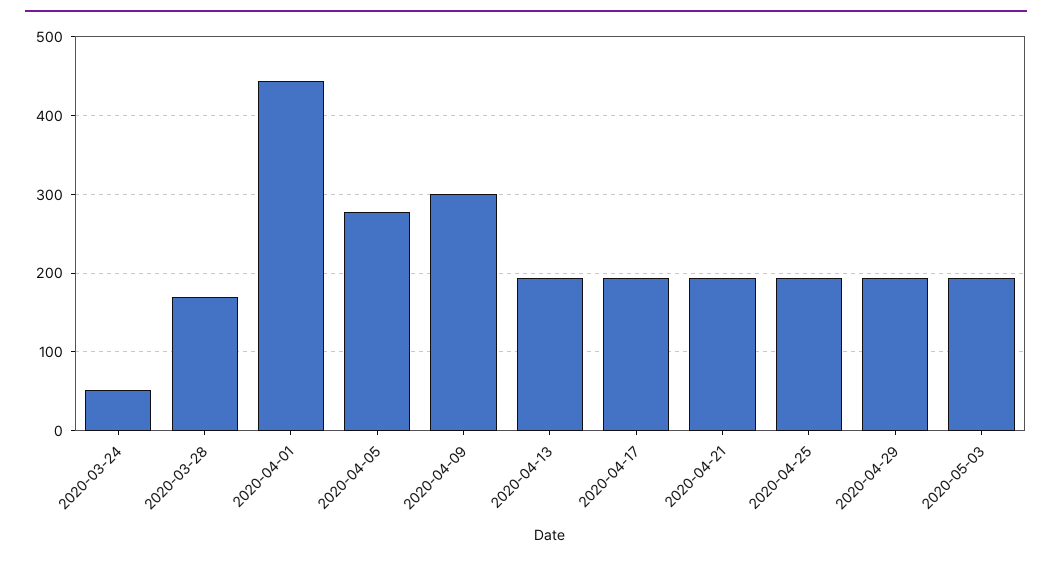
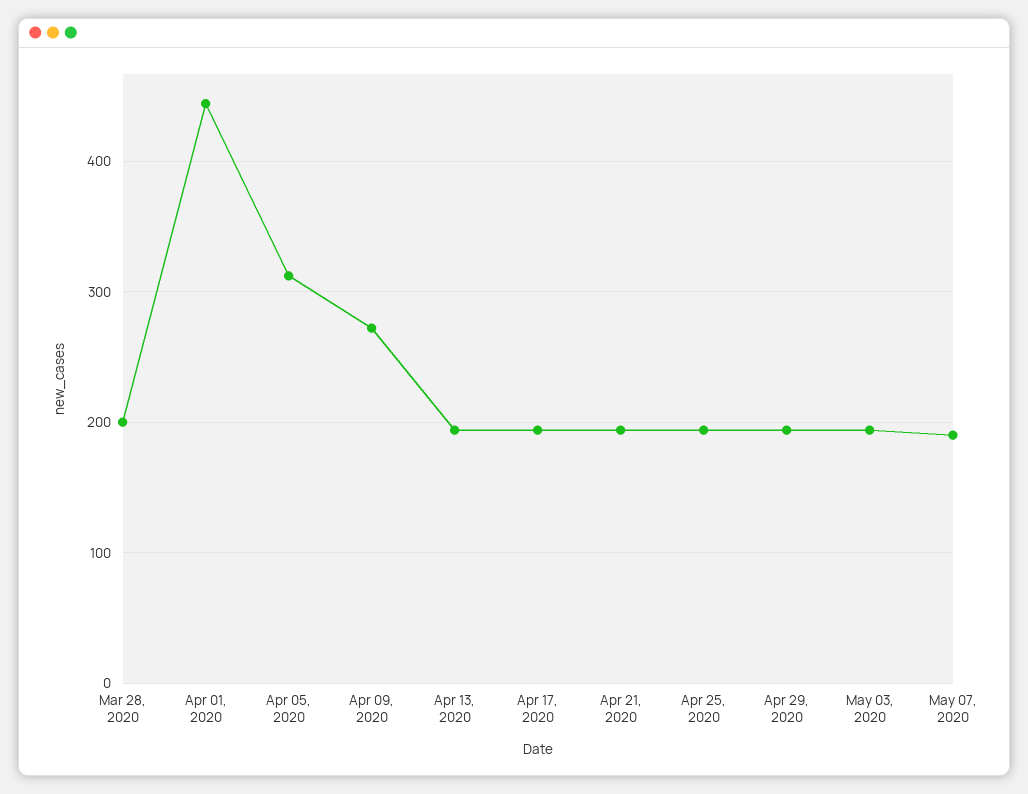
2020-03-24: 50 -> none
2020-03-28: 170 -> 200
2020-04-05: 280 -> 310
2020-04-09: 300 -> 270
May 07, 2020: none -> 190

